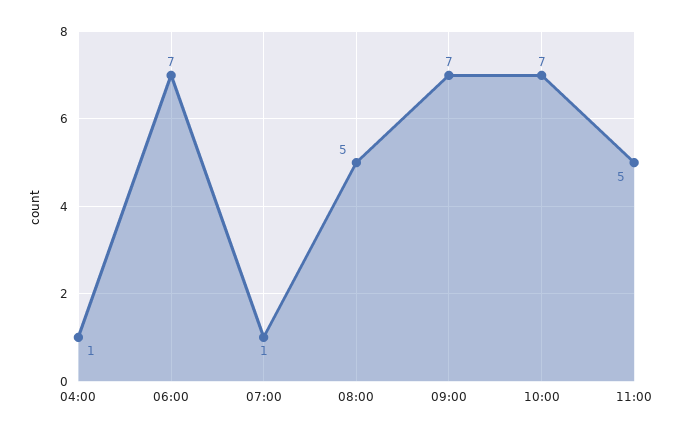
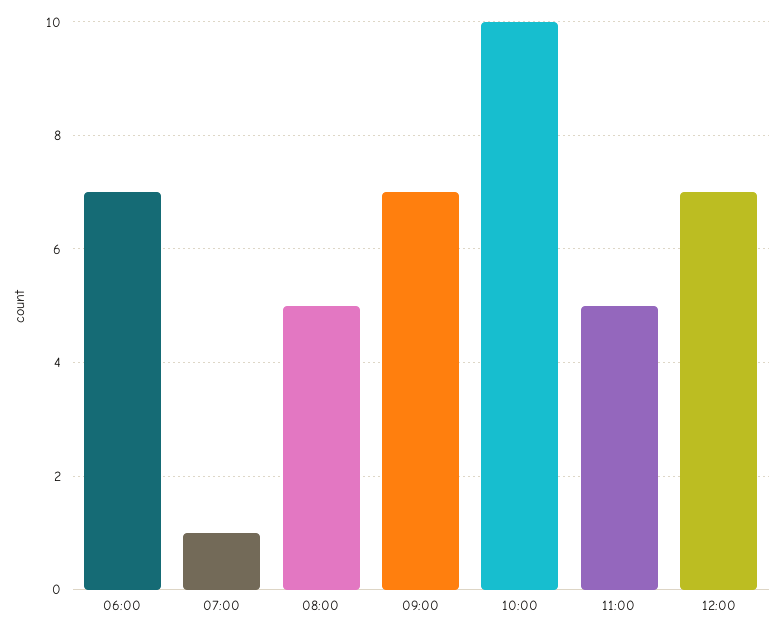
04:00: 1 -> none
10:00: 7 -> 10
12:00: none -> 7

